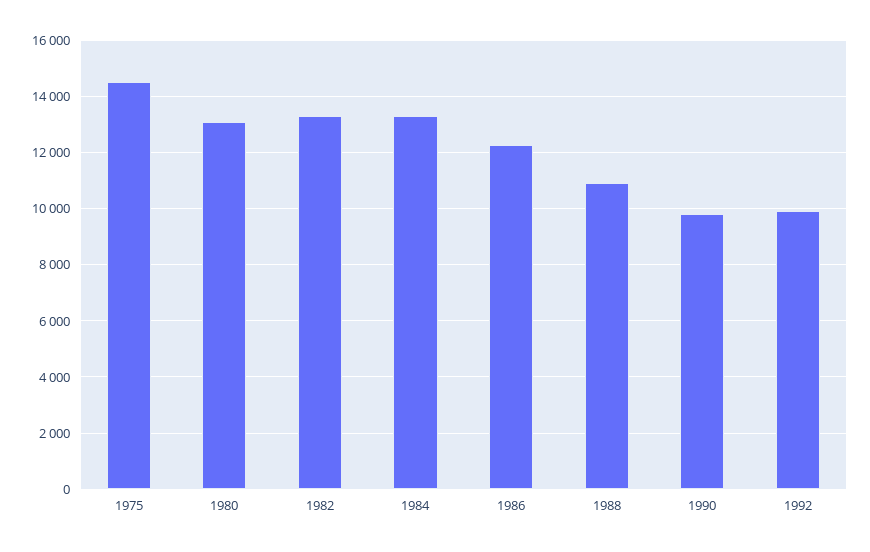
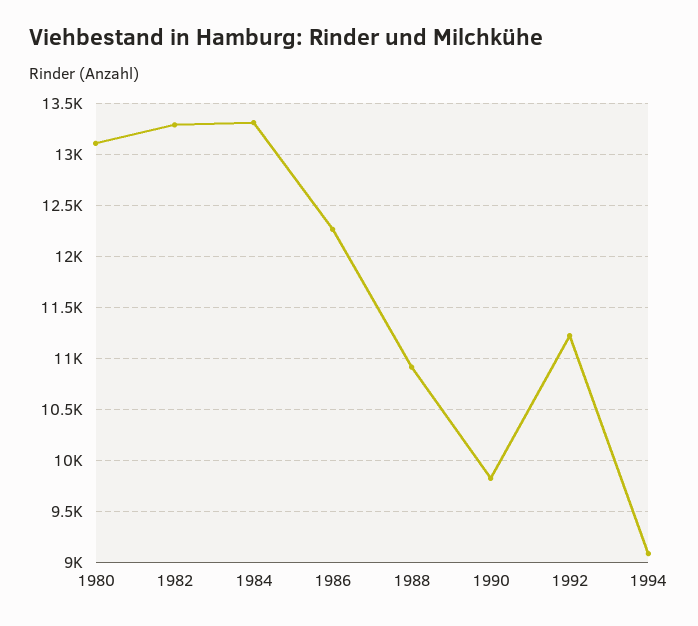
1975: 14500 -> none
1992: 10000 -> 11200
1994: none -> 9100

